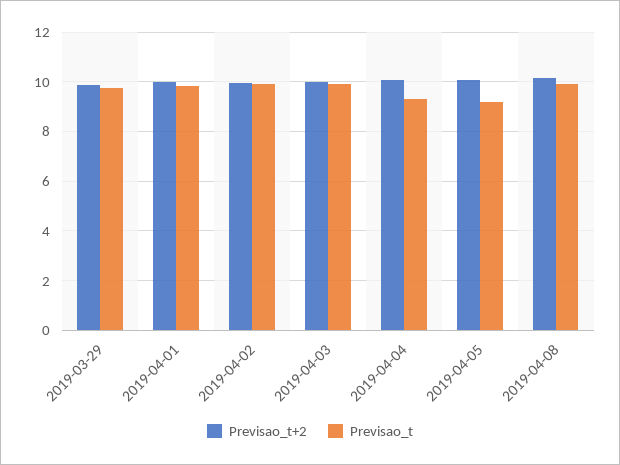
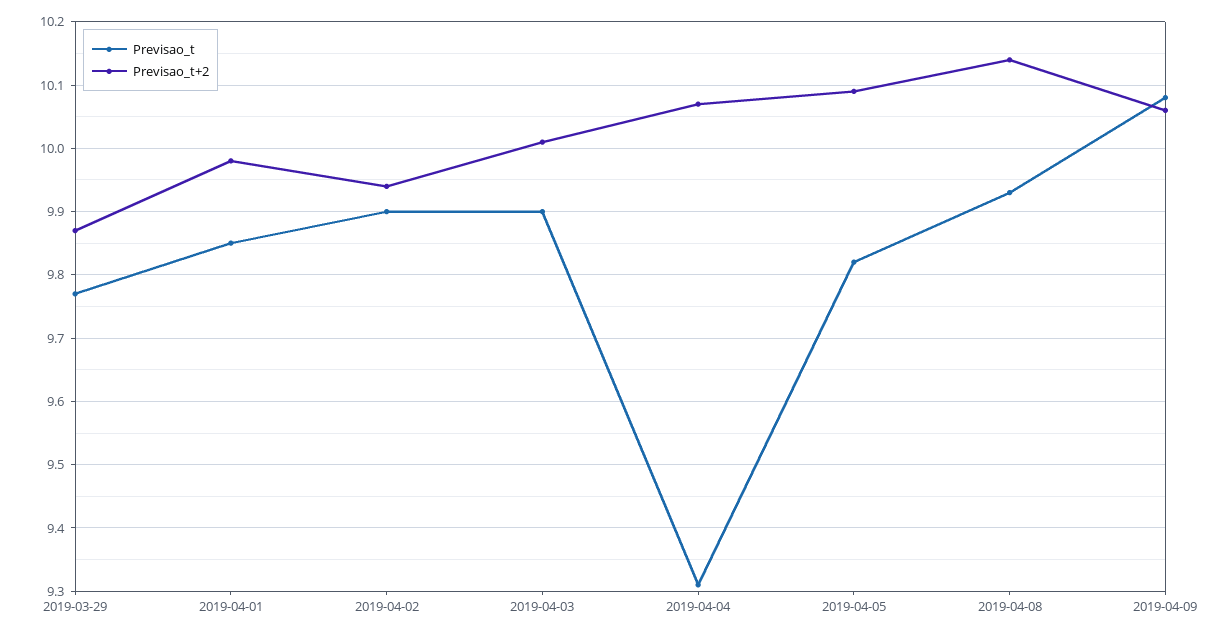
Previsao_t, 2019-04-05: 9.25 -> 9.82
Previsao_t, 2019-04-09: none -> 10.08
Previsao_t+2, 2019-04-09: none -> 10.06

